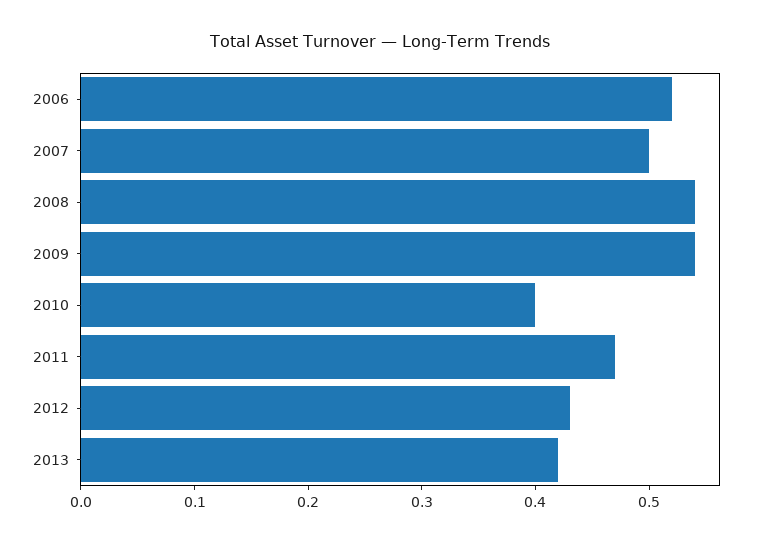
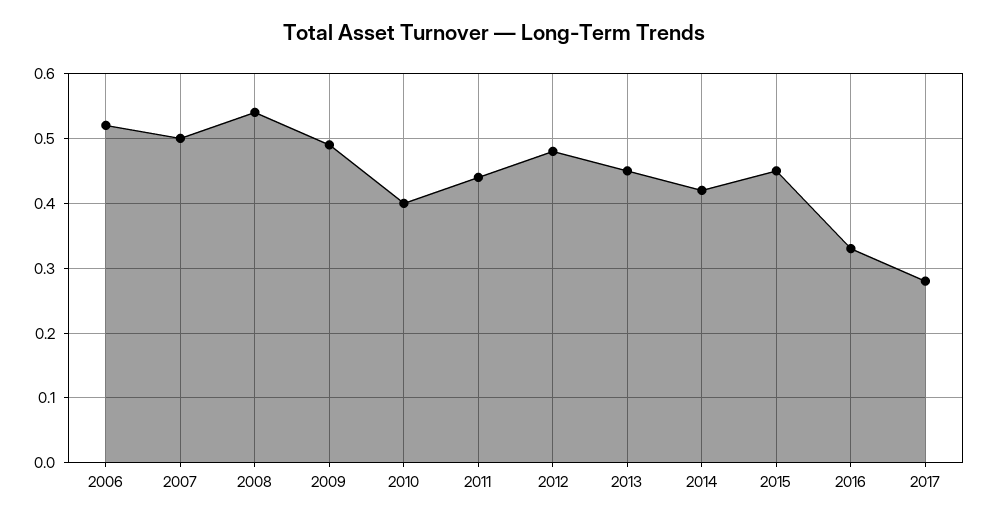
2009: 0.54 -> 0.49
2011: 0.47 -> 0.44
2012: 0.43 -> 0.48
2013: 0.42 -> 0.45
2014: none -> 0.42
2015: none -> 0.45
2016: none -> 0.33
2017: none -> 0.28

